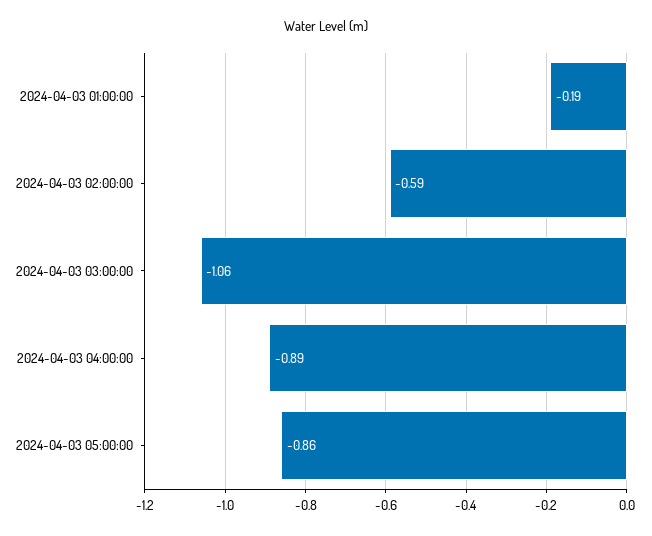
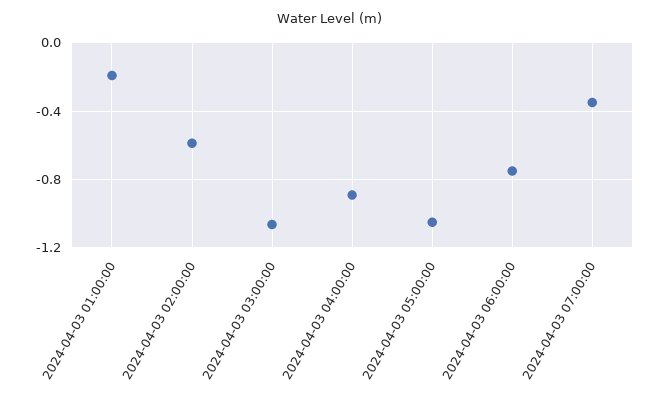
2024-04-03 05:00:00: -0.86 -> -1.05
2024-04-03 06:00:00: none -> -0.75
2024-04-03 07:00:00: none -> -0.35

